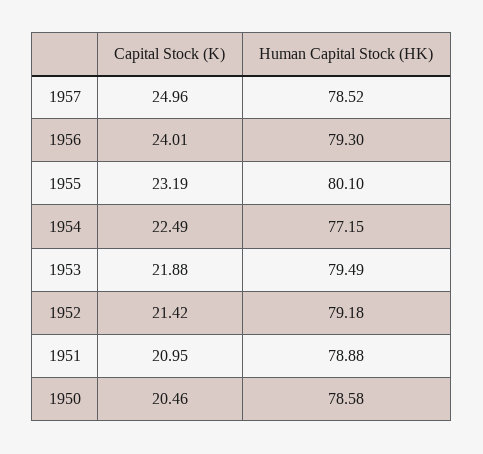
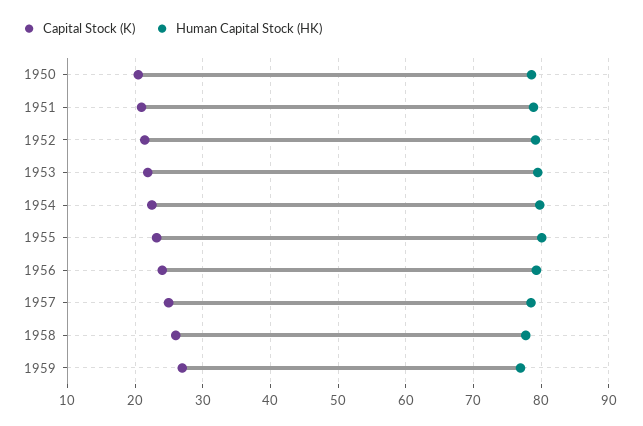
Human Capital Stock (HK), 1954: 77.15 -> 80
Capital Stock (K), 1958: none -> 26
Human Capital Stock (HK), 1958: none -> 78
Capital Stock (K), 1959: none -> 27
Human Capital Stock (HK), 1959: none -> 77

